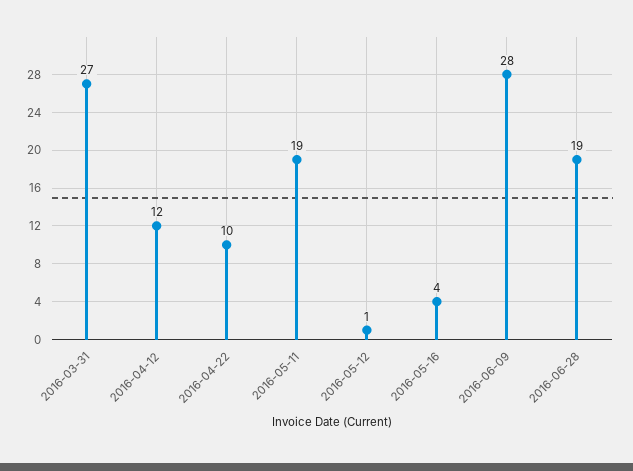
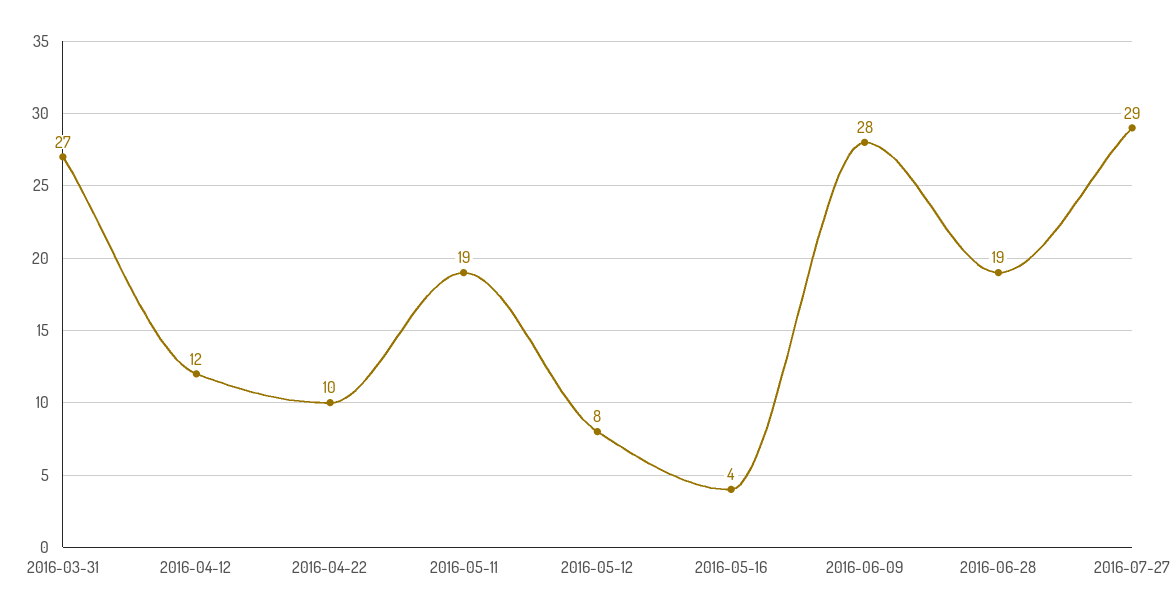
2016-05-12: 1 -> 8
2016-07-27: none -> 29

